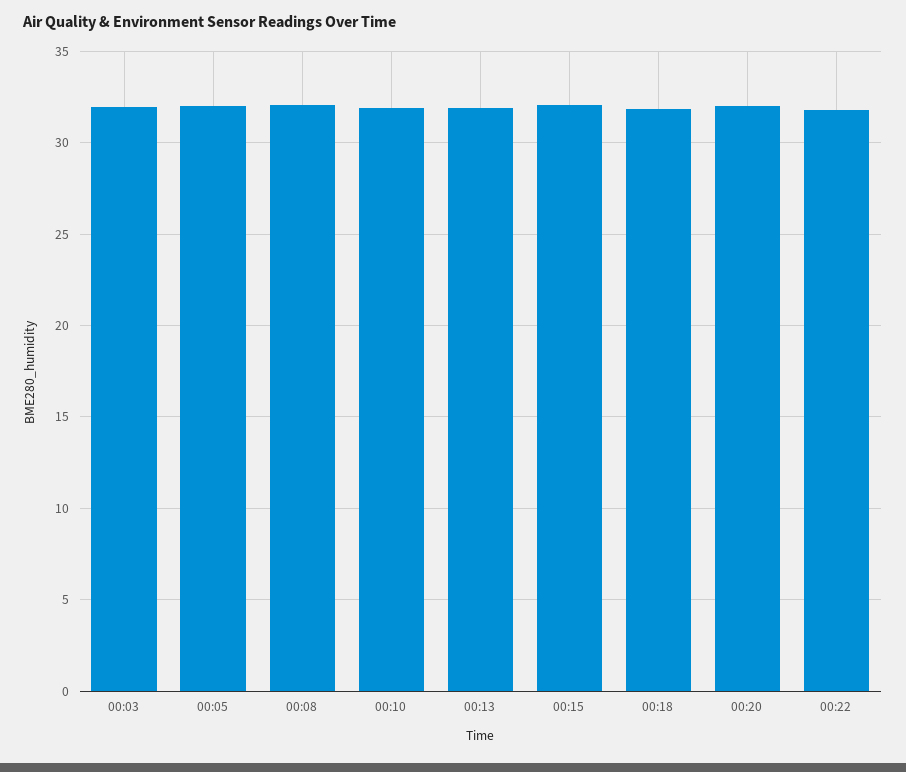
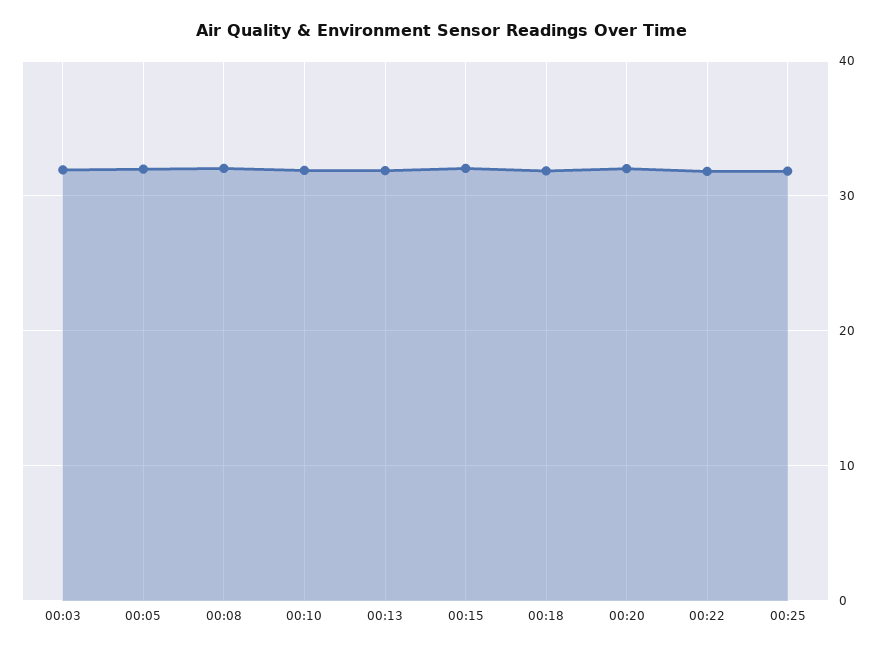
00:25: none -> 32

